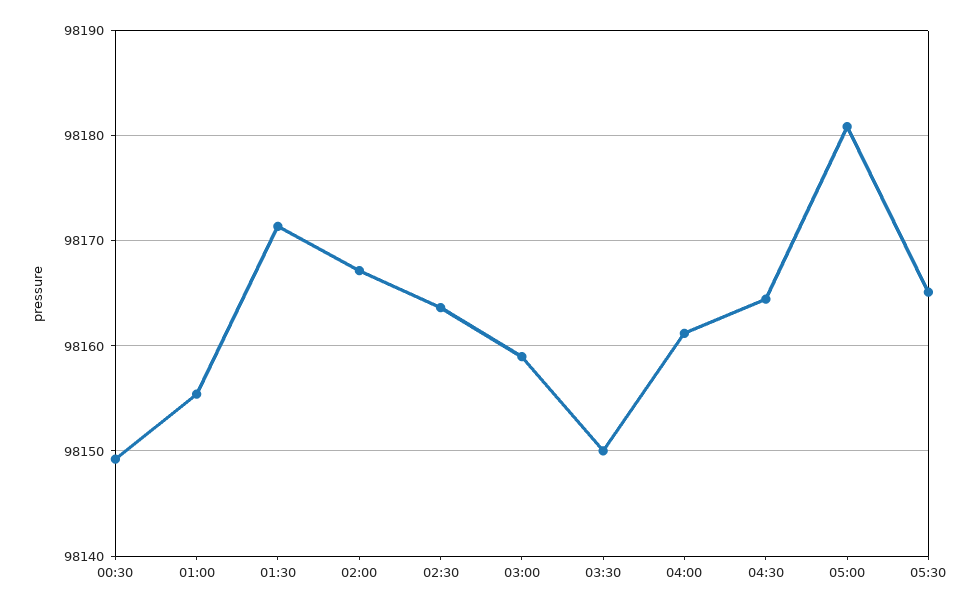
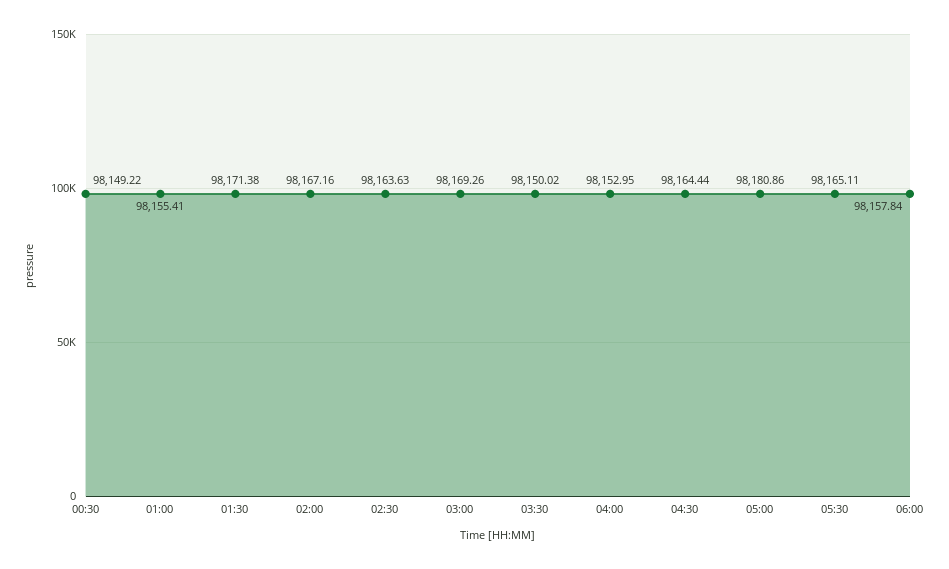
03:00: 98159 -> 98169.26
04:00: 98161 -> 98152.95
06:00: none -> 98157.84

